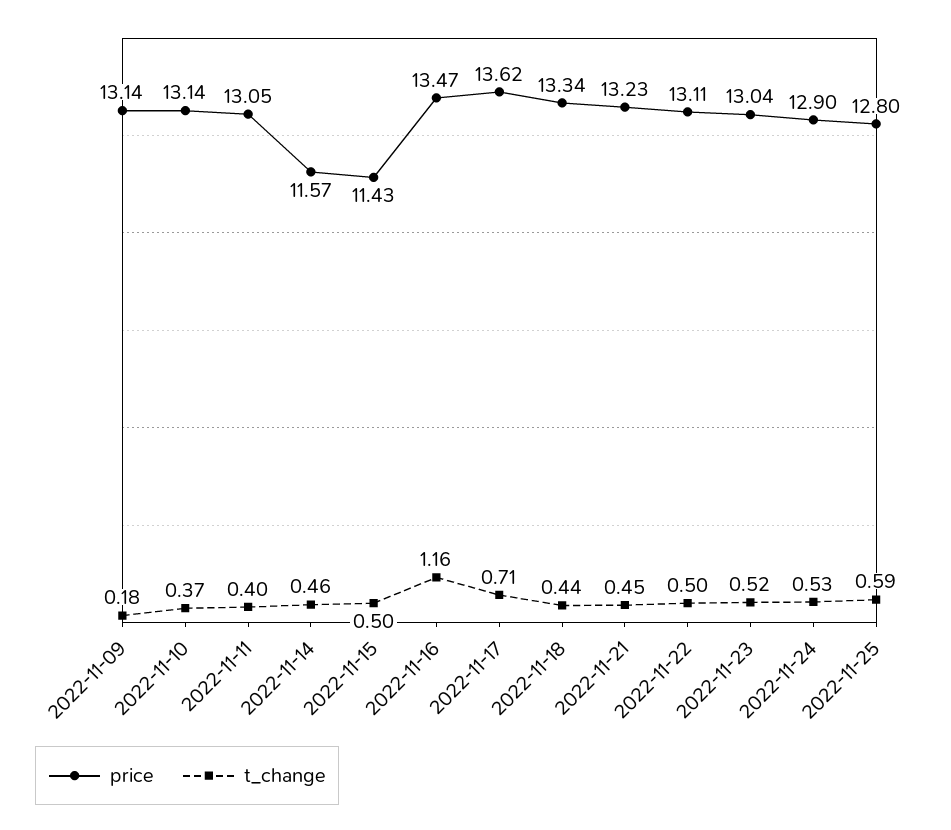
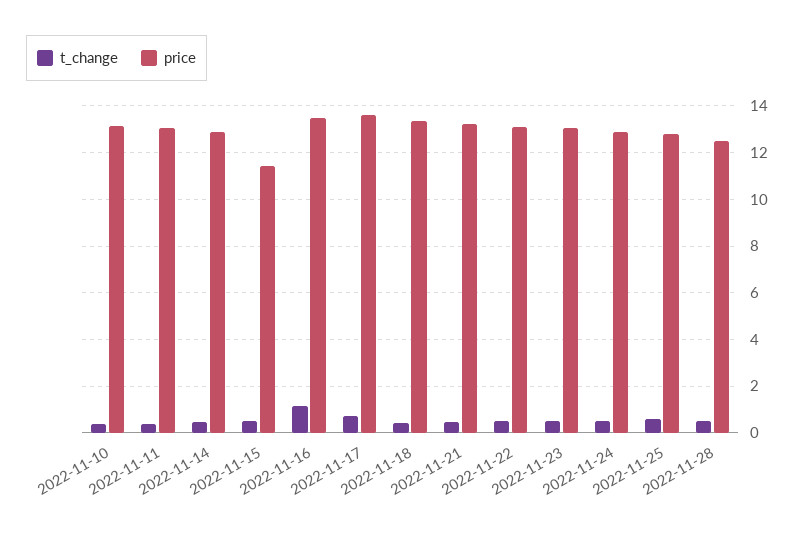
price, 2022-11-09: 13.14 -> none
t_change, 2022-11-09: 0.18 -> none
price, 2022-11-14: 11.57 -> 13
t_change, 2022-11-28: none -> 0.5
price, 2022-11-28: none -> 12.5

